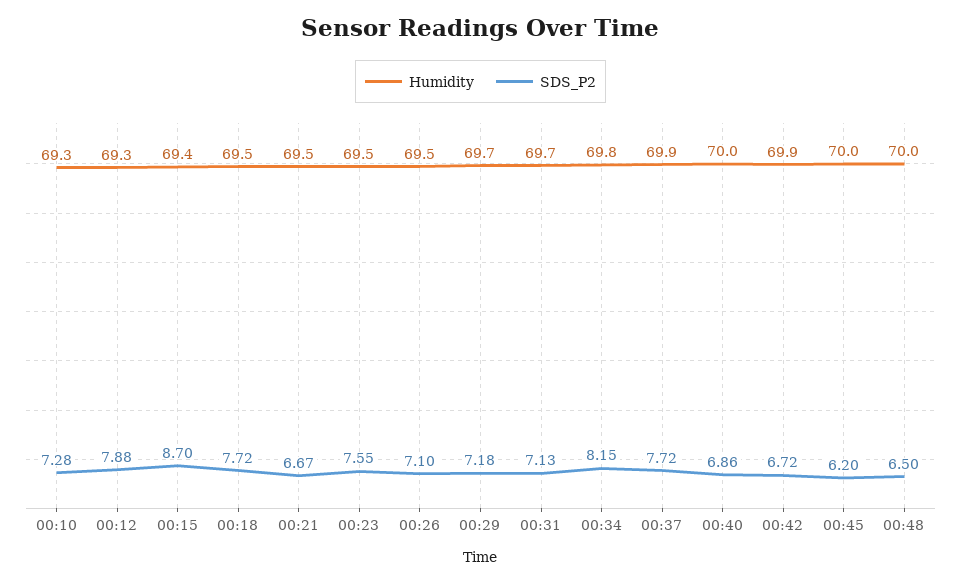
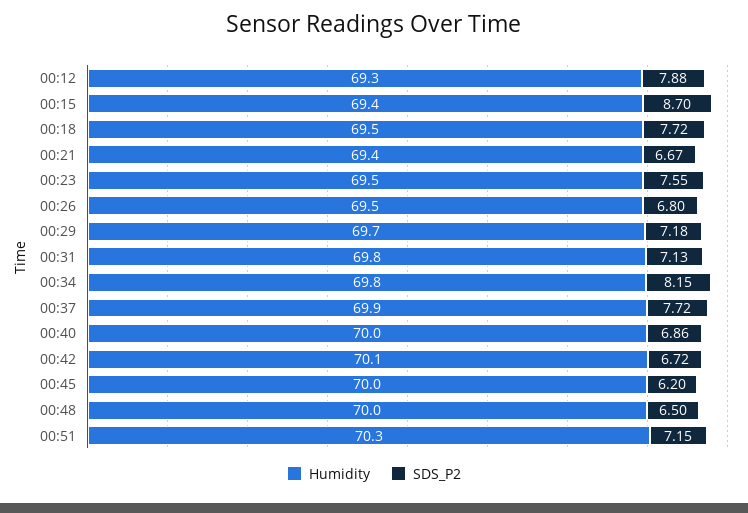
Humidity, 00:10: 69.3 -> none
SDS_P2, 00:10: 7.28 -> none
Humidity, 00:21: 69.5 -> 69.4
SDS_P2, 00:26: 7.1 -> 6.8
Humidity, 00:31: 69.7 -> 69.8
Humidity, 00:42: 69.9 -> 70.1
Humidity, 00:51: none -> 70.3
SDS_P2, 00:51: none -> 7.15

